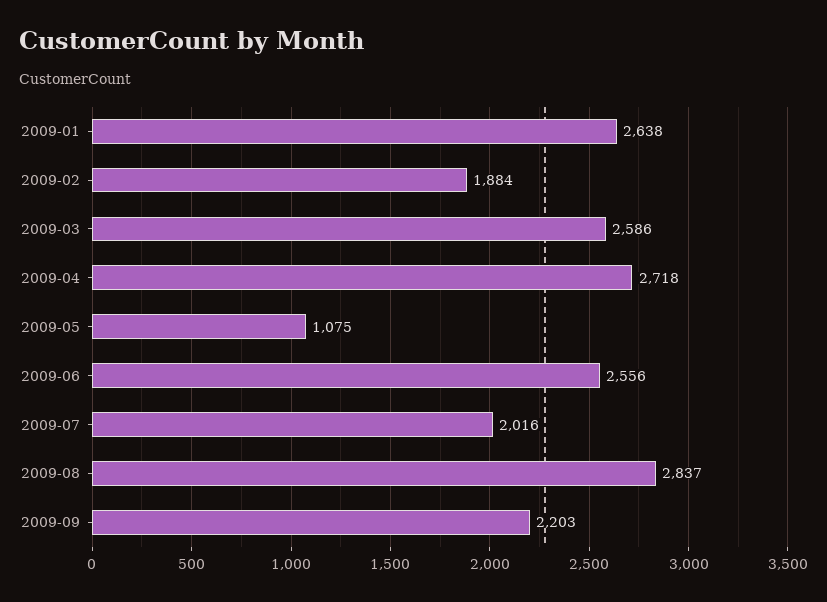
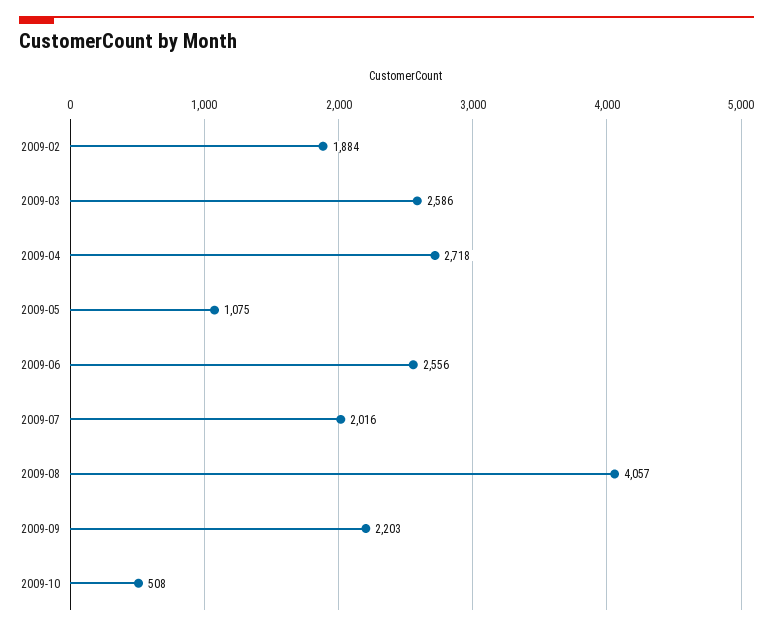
2009-01: 2638 -> none
2009-08: 2837 -> 4057
2009-10: none -> 508

